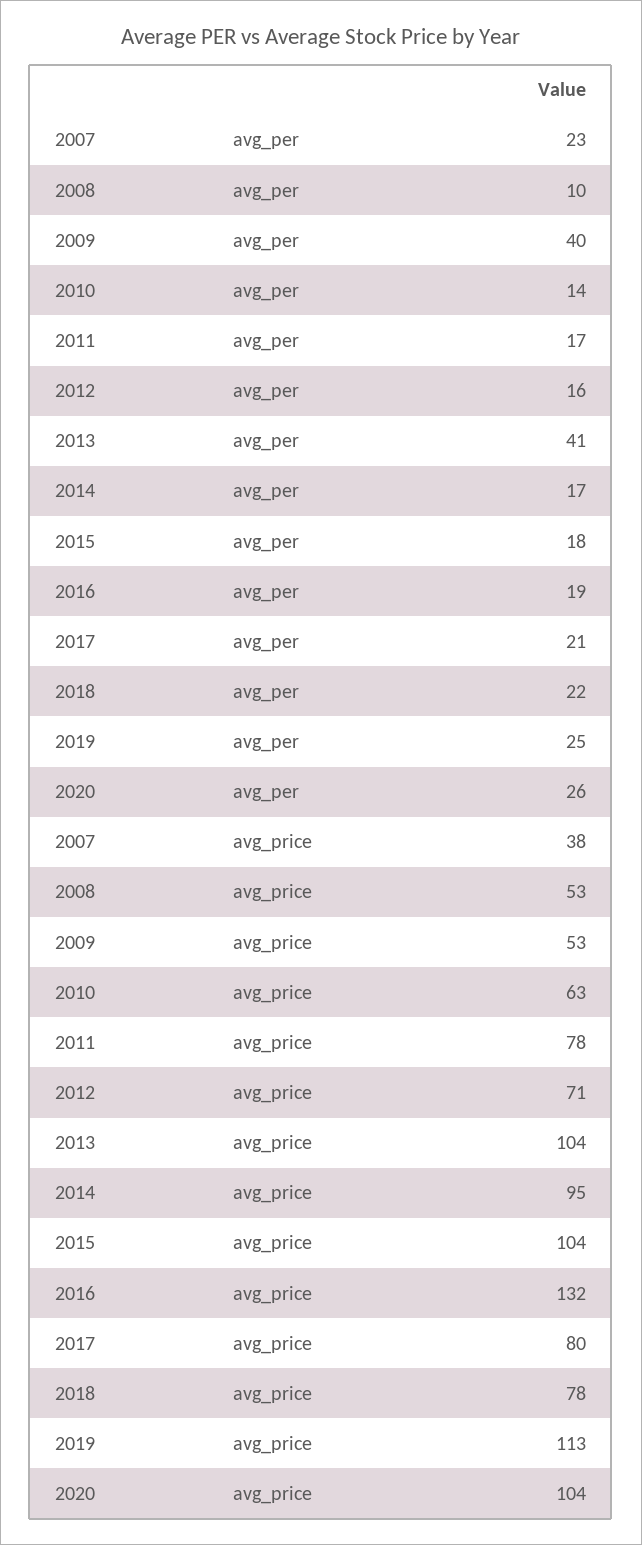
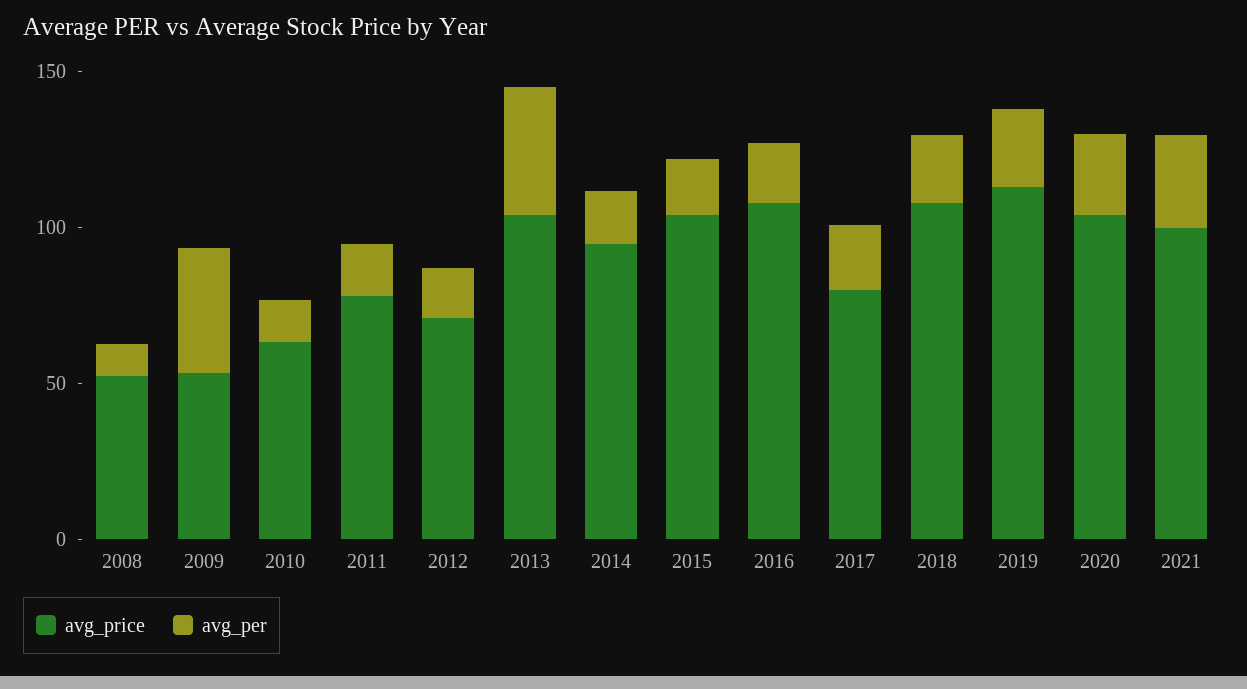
avg_per, 2007: 23 -> none
avg_price, 2007: 38 -> none
avg_price, 2016: 132 -> 110
avg_price, 2018: 78 -> 110
avg_price, 2021: none -> 100
avg_per, 2021: none -> 30

